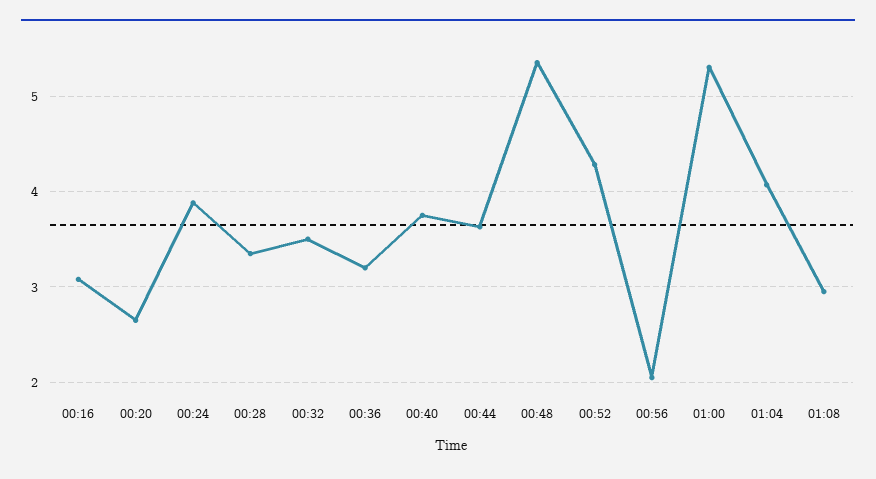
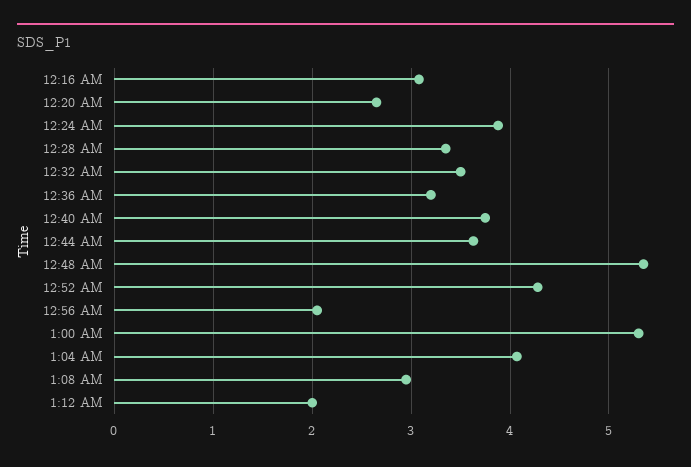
1:12 AM: none -> 2

